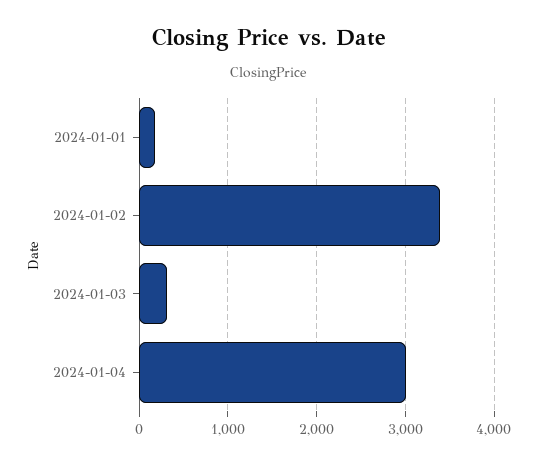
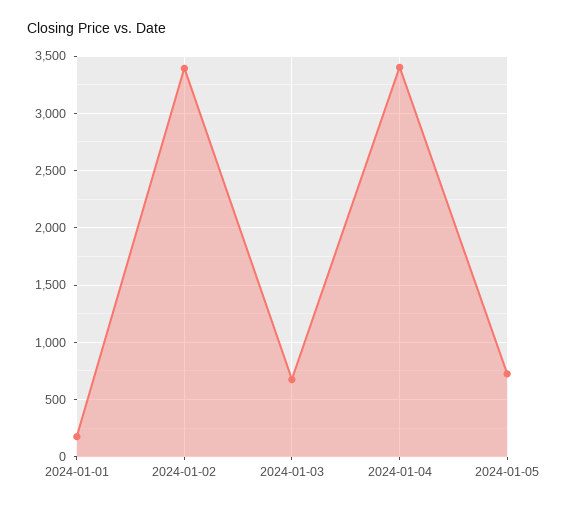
2024-01-03: 300 -> 700
2024-01-04: 3000 -> 3400
2024-01-05: none -> 700

